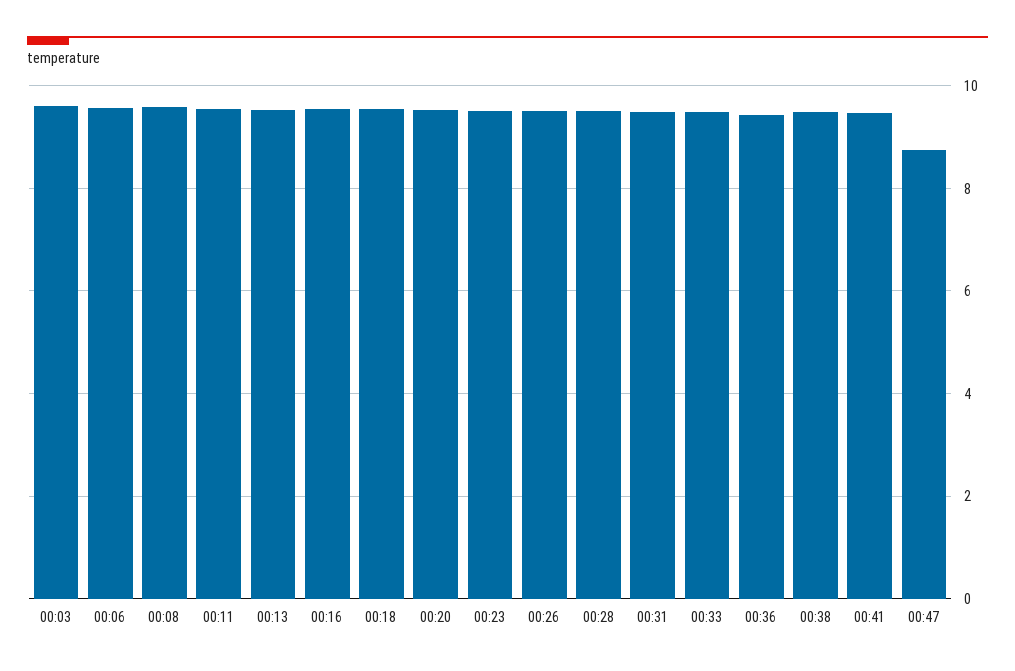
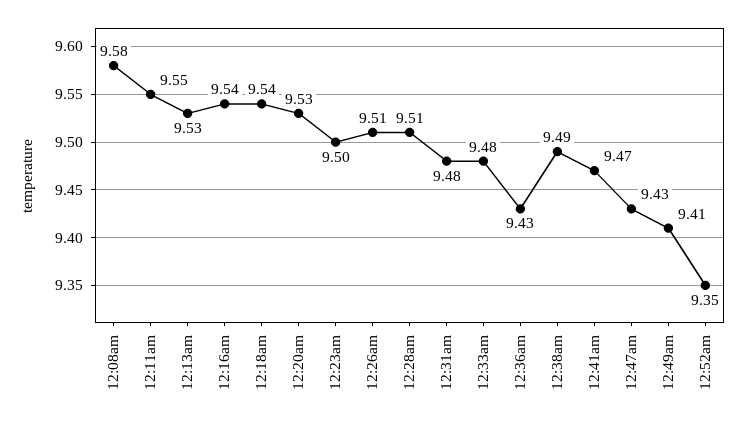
00:03: 9.6 -> none
00:06: 9.6 -> none
00:47: 8.8 -> 9.43
12:49am: none -> 9.41
12:52am: none -> 9.35

